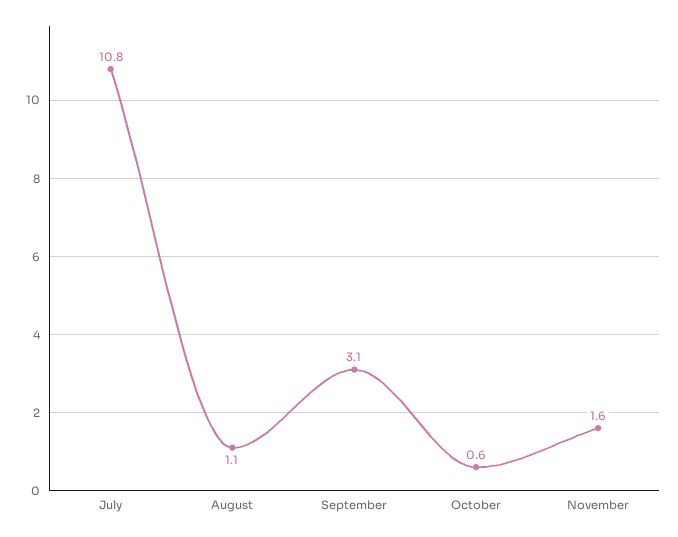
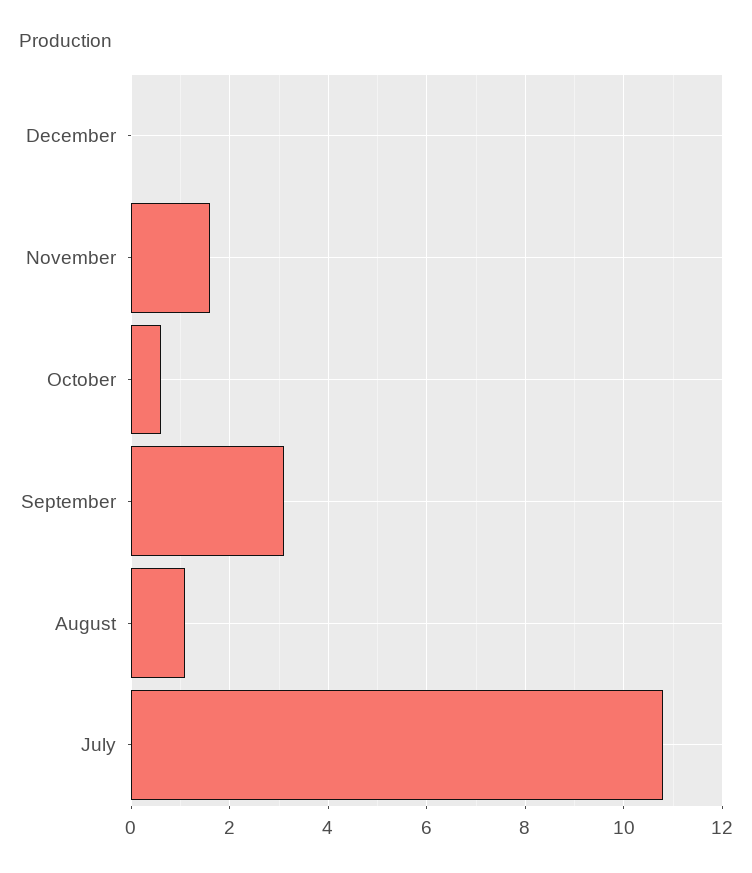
December: none -> 0

